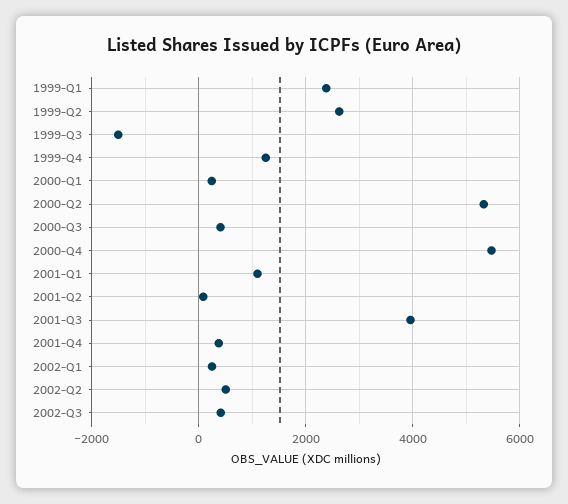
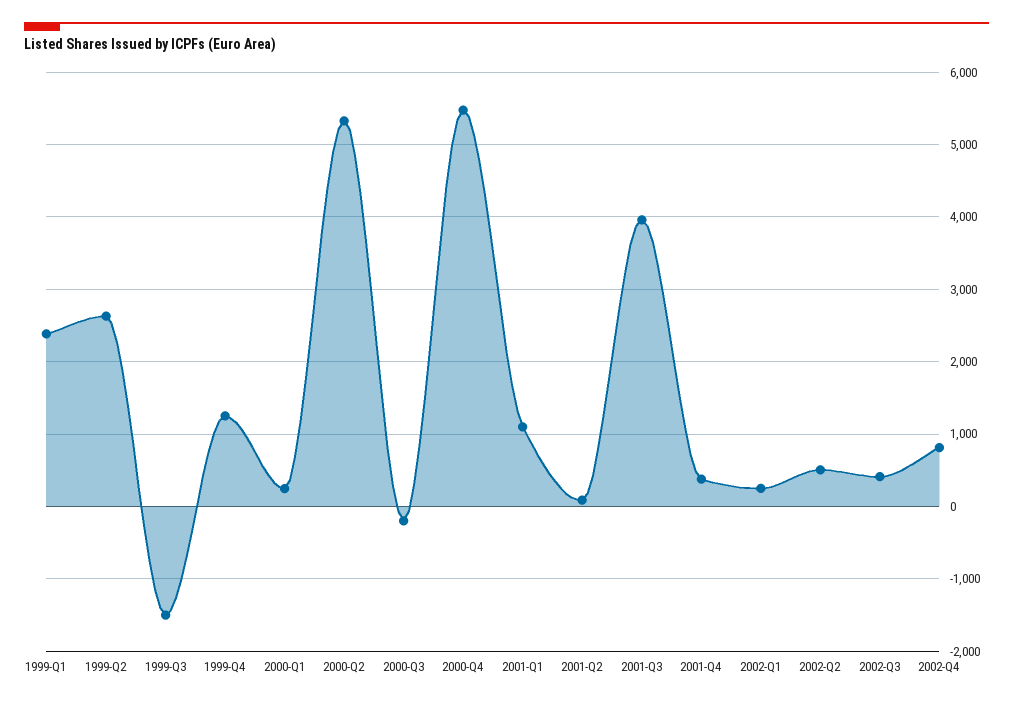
2000-Q3: 400 -> -200
2002-Q4: none -> 800

